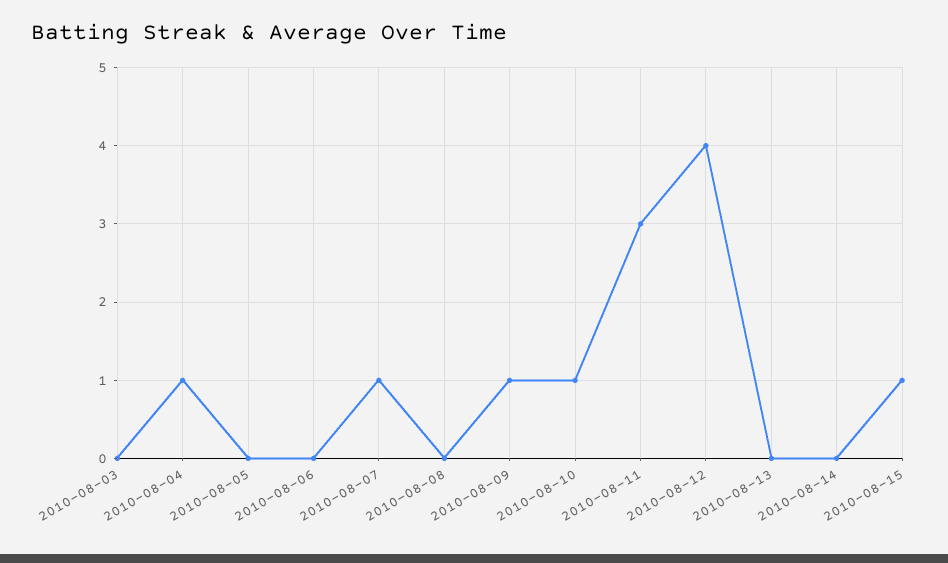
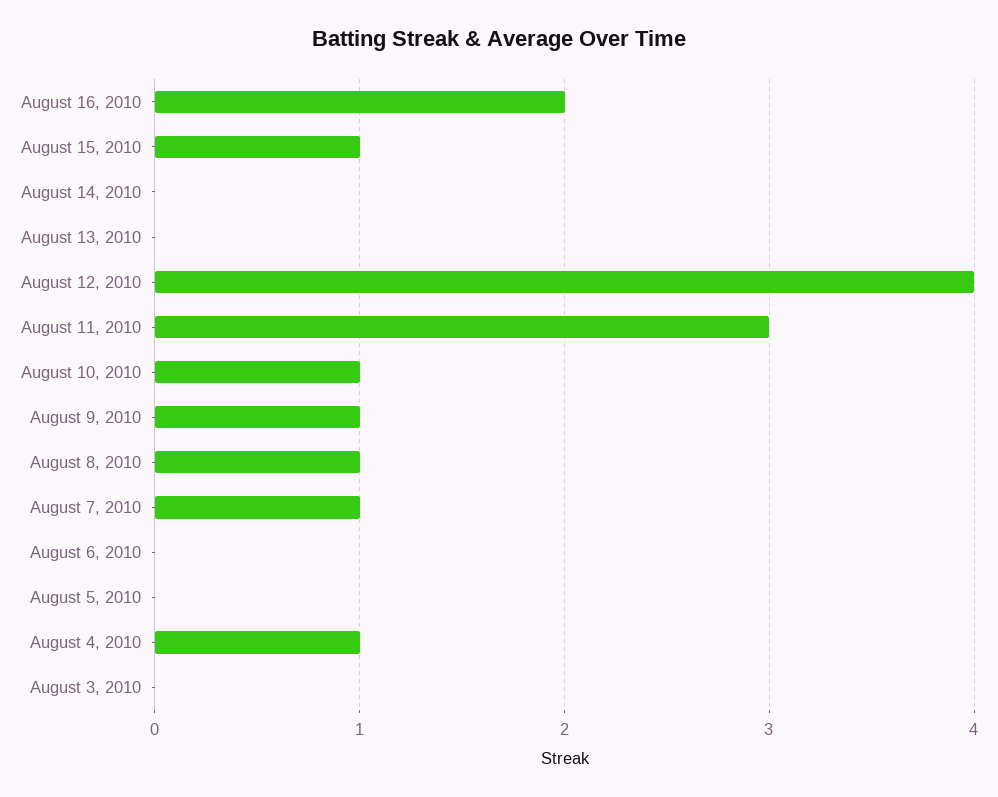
2010-08-08: 0 -> 1
August 16, 2010: none -> 2

